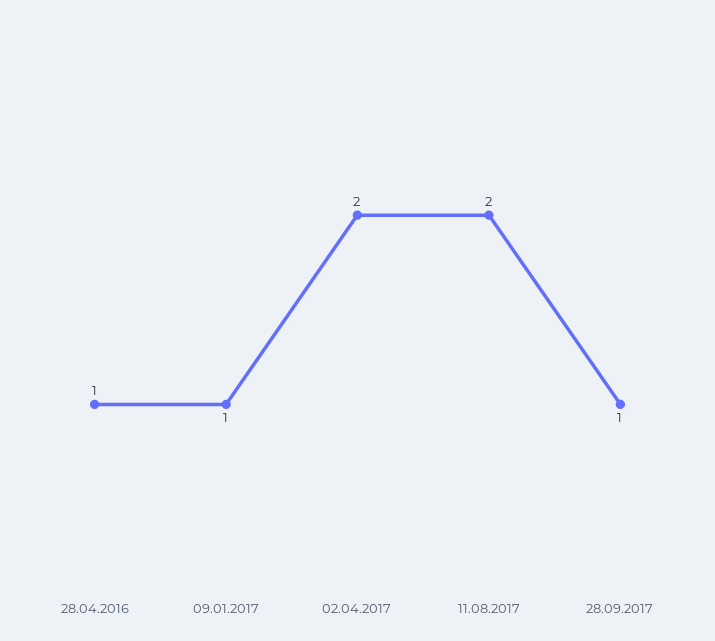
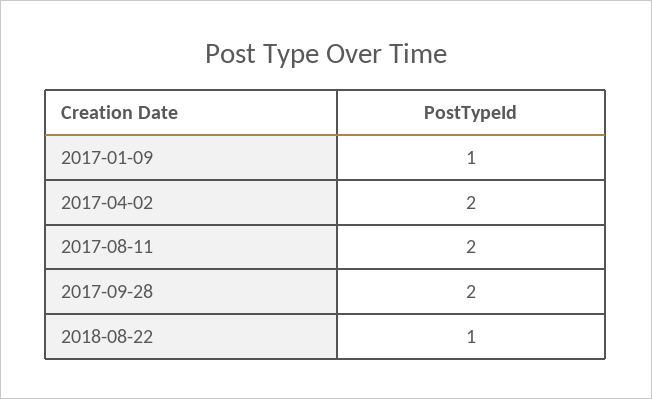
28.04.2016: 1 -> none
28.09.2017: 1 -> 2
2018-08-22: none -> 1

